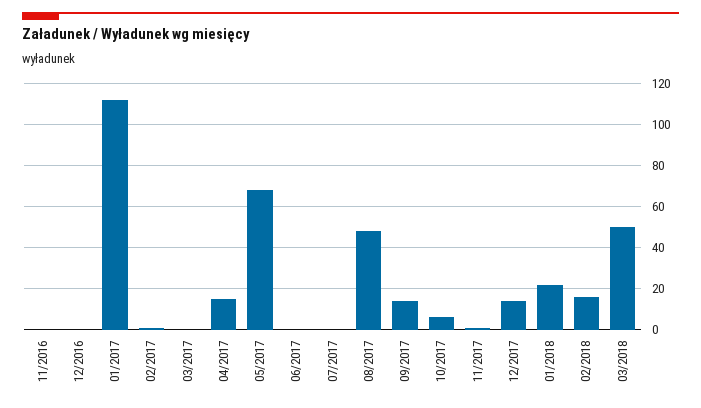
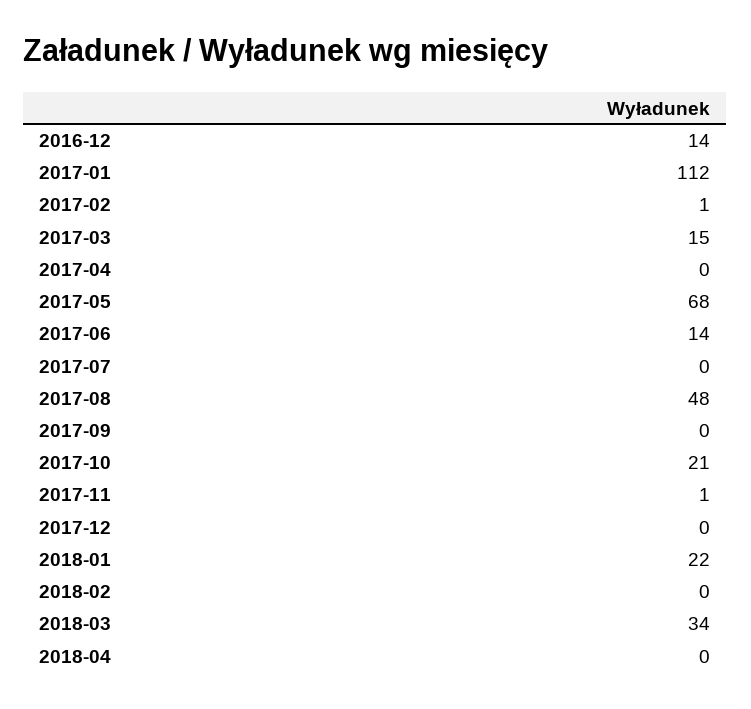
11/2016: 0 -> none
12/2016: 0 -> 14
03/2017: 0 -> 15
04/2017: 15 -> 0
06/2017: 0 -> 14
09/2017: 15 -> 0
10/2017: 5 -> 21
12/2017: 15 -> 0
02/2018: 15 -> 0
03/2018: 50 -> 34
2018-04: none -> 0

